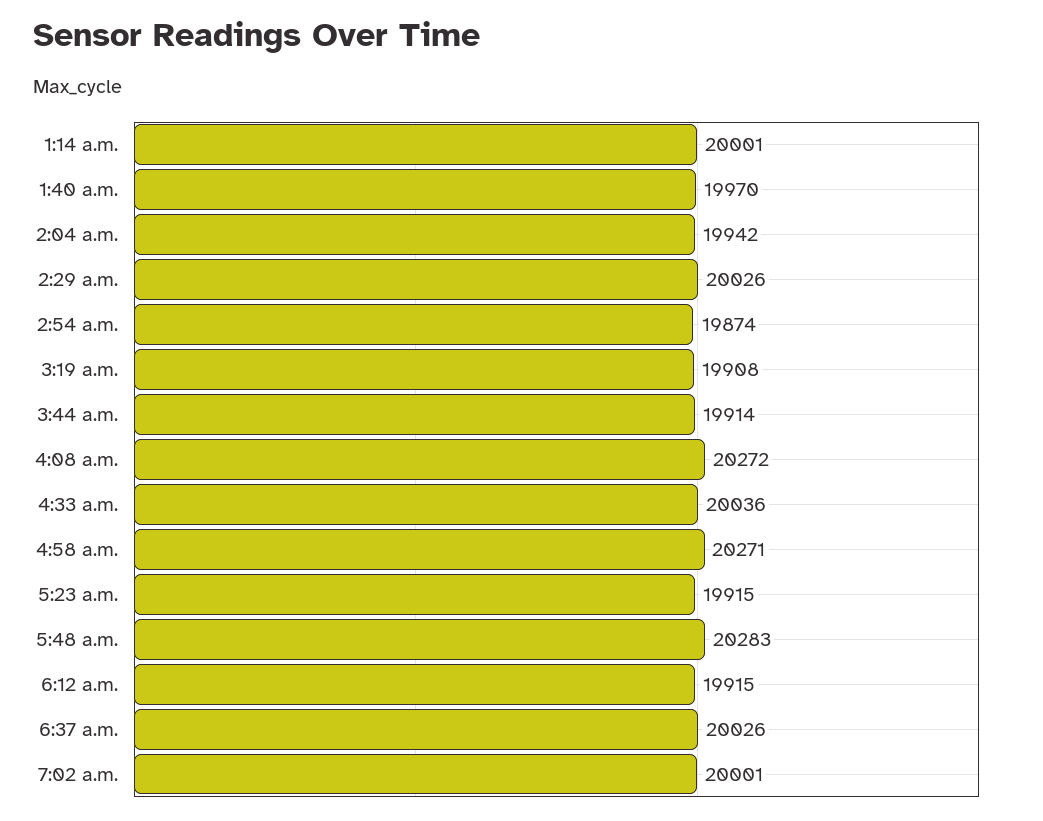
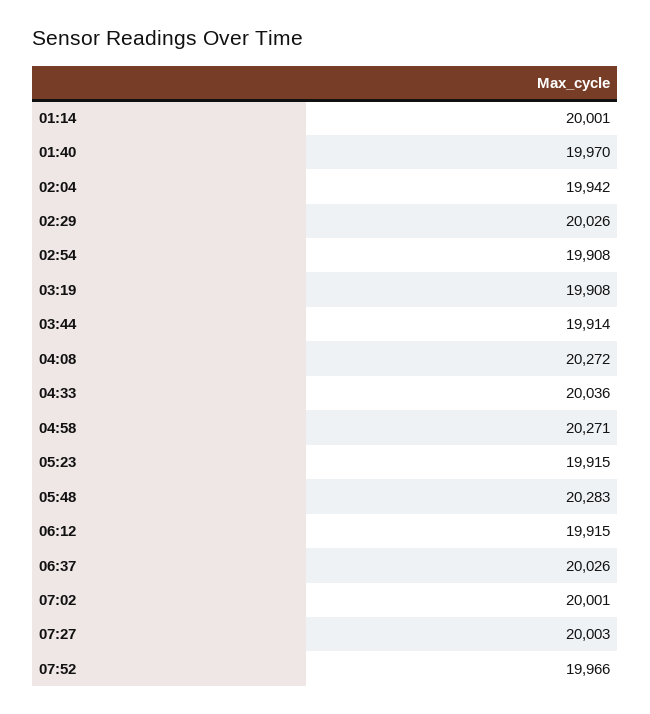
2:54 a.m.: 19874 -> 19908
07:27: none -> 20003
07:52: none -> 19966

